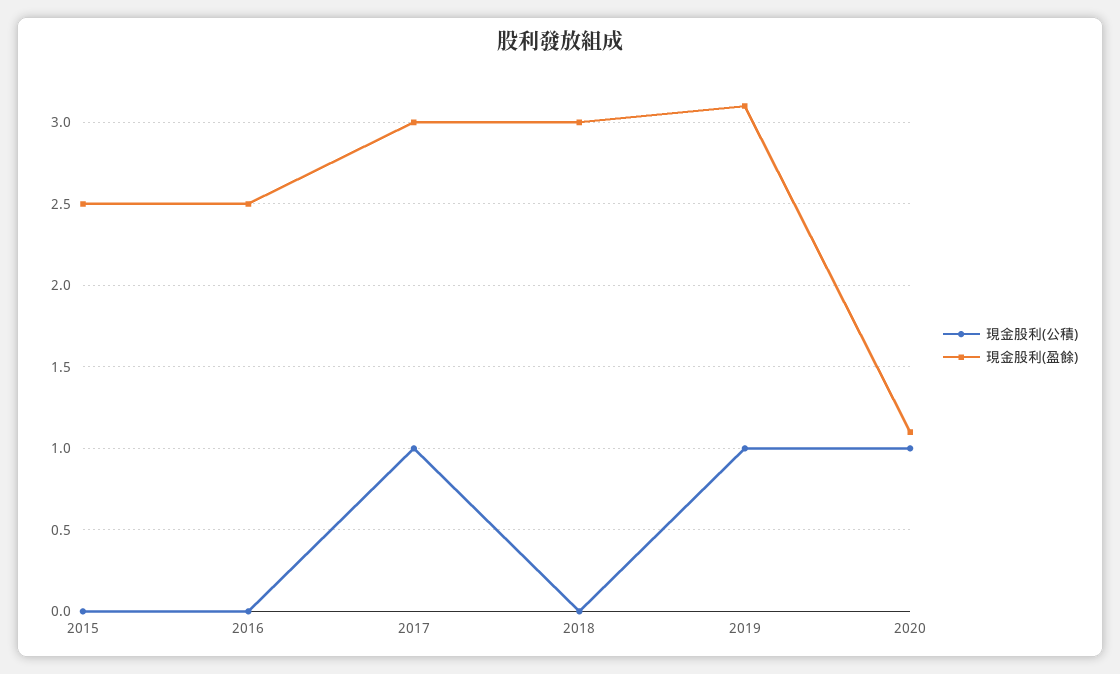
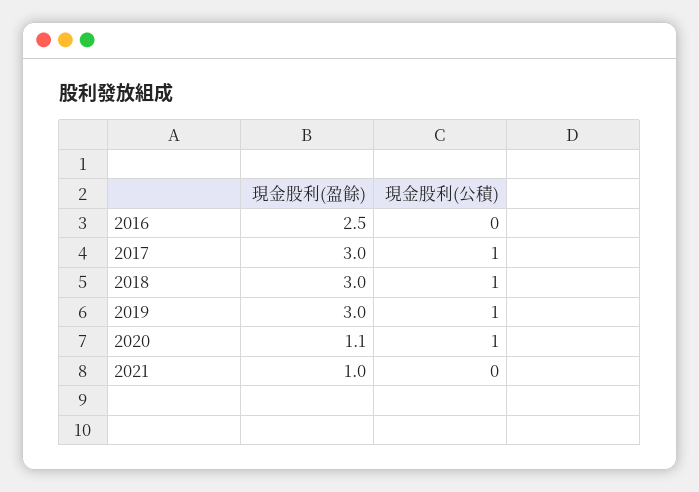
現金股利(公積), 2015: 0 -> none
現金股利(盈餘), 2015: 2.5 -> none
現金股利(公積), 2018: 0 -> 1
現金股利(盈餘), 2019: 3.1 -> 3
現金股利(盈餘), 2021: none -> 1
現金股利(公積), 2021: none -> 0

